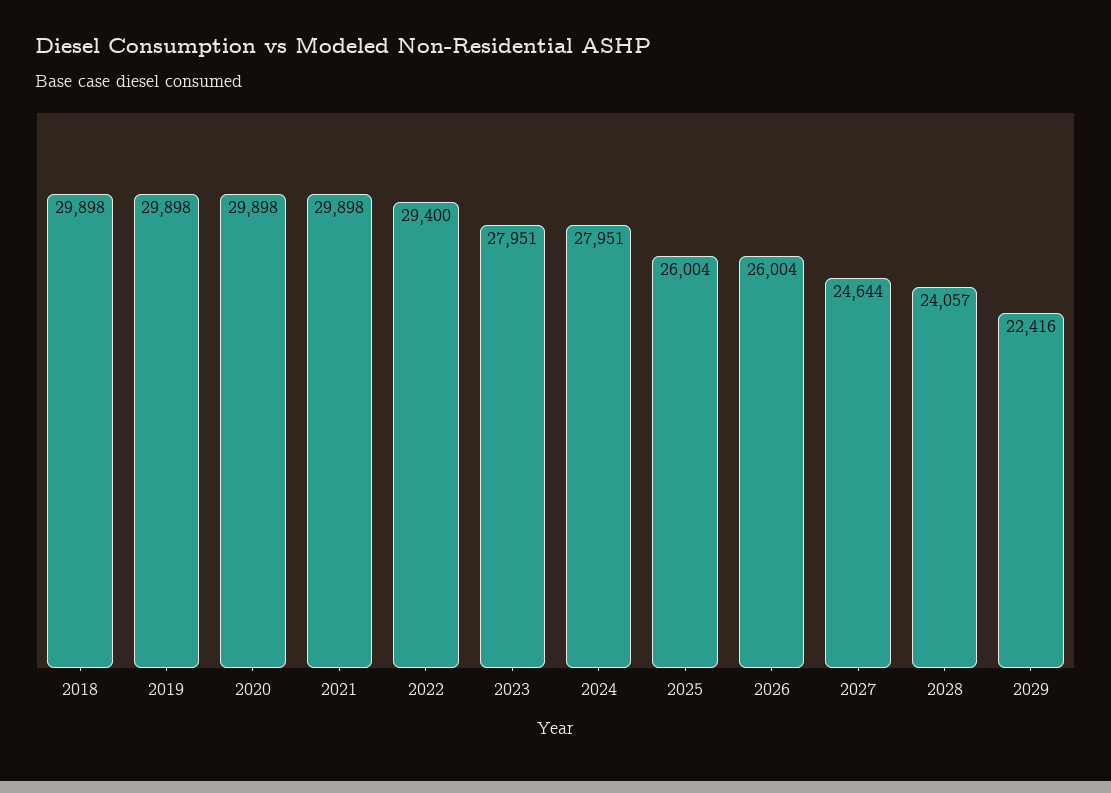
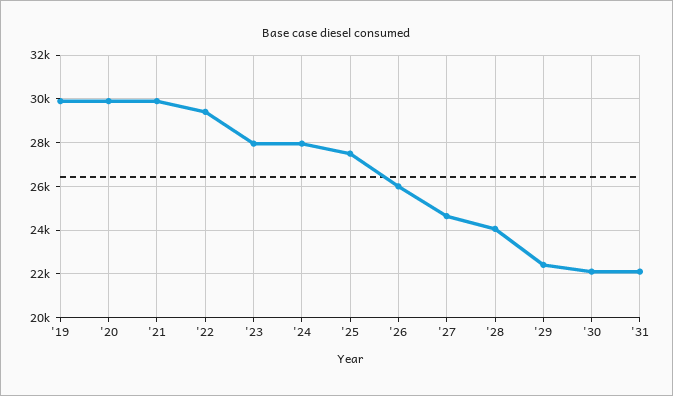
2018: 29898 -> none
2025: 26004 -> 27500
'30: none -> 22000
'31: none -> 22000

